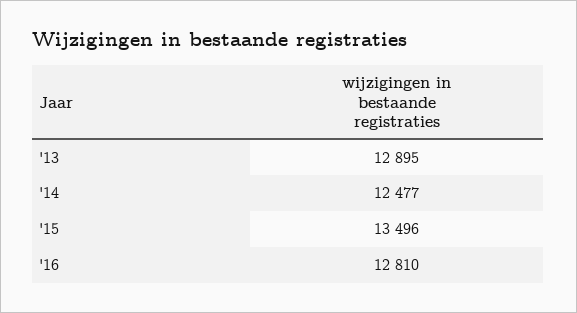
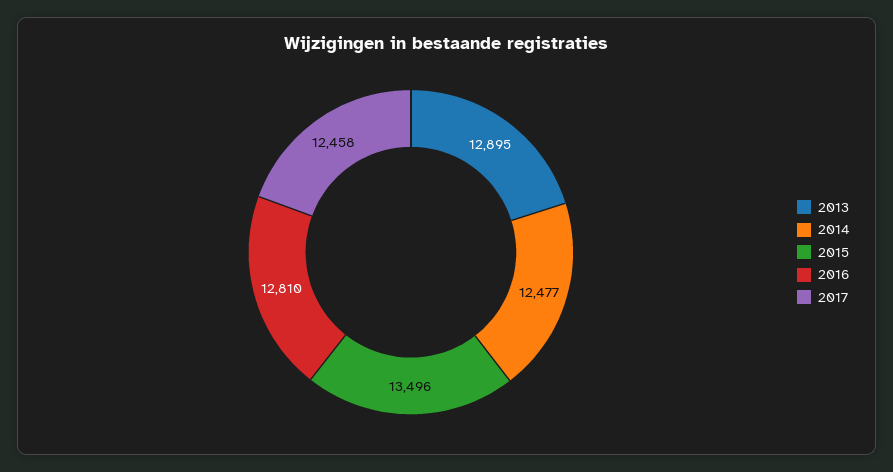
2017: none -> 12458

